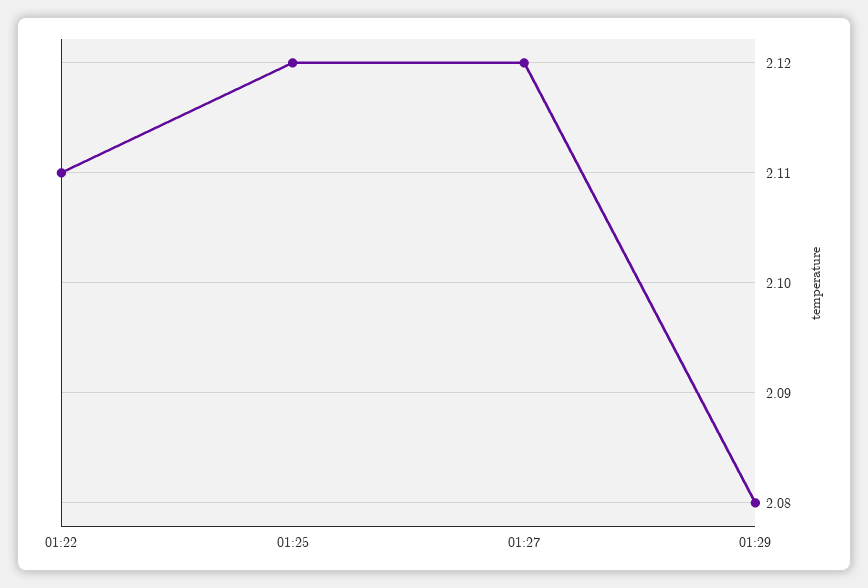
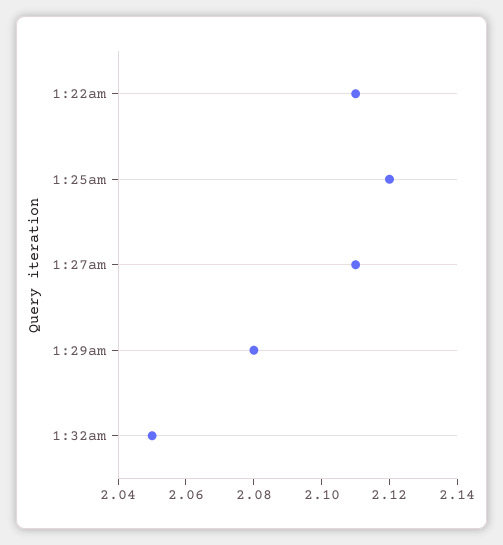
01:27: 2.12 -> 2.11
1:32am: none -> 2.05

